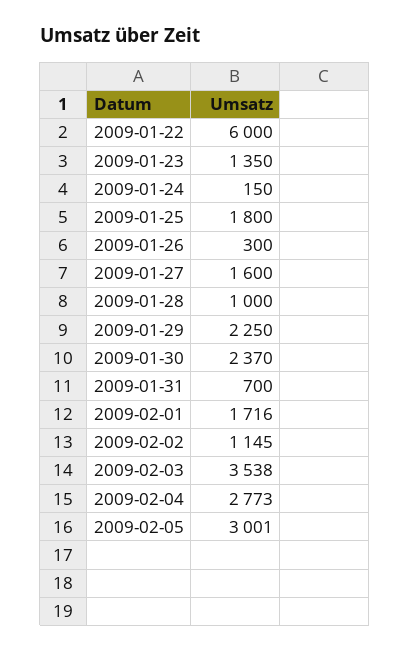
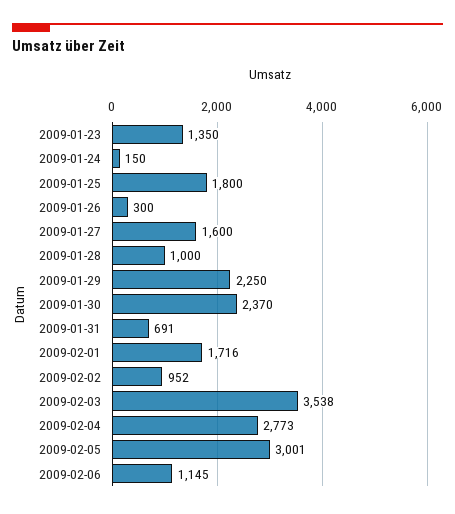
2009-01-22: 6000 -> none
2009-01-31: 700 -> 691
2009-02-02: 1145 -> 952
2009-02-06: none -> 1145

